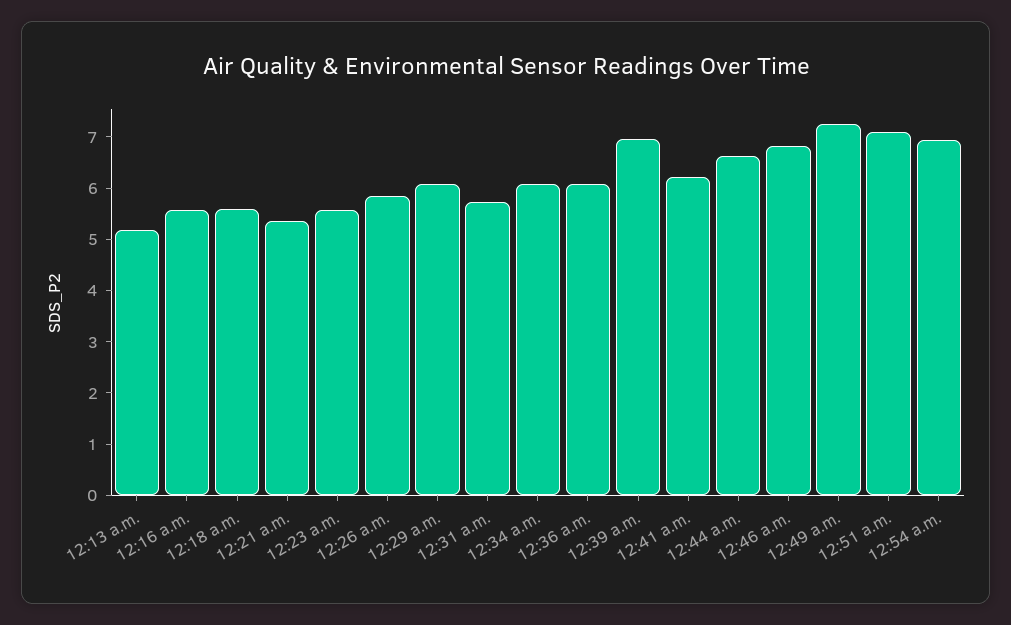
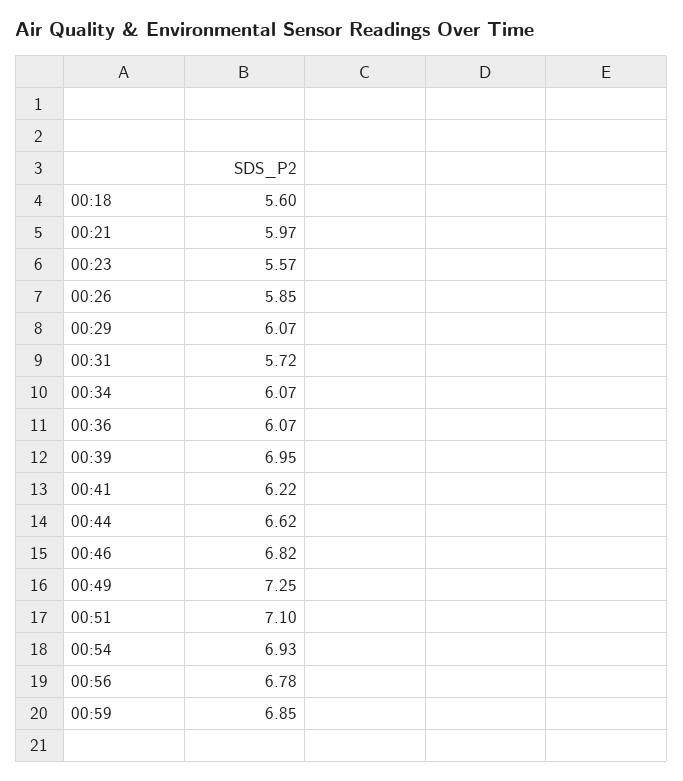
12:13 a.m.: 5.2 -> none
12:16 a.m.: 5.6 -> none
12:21 a.m.: 5.4 -> 5.97
00:56: none -> 6.78
00:59: none -> 6.85

